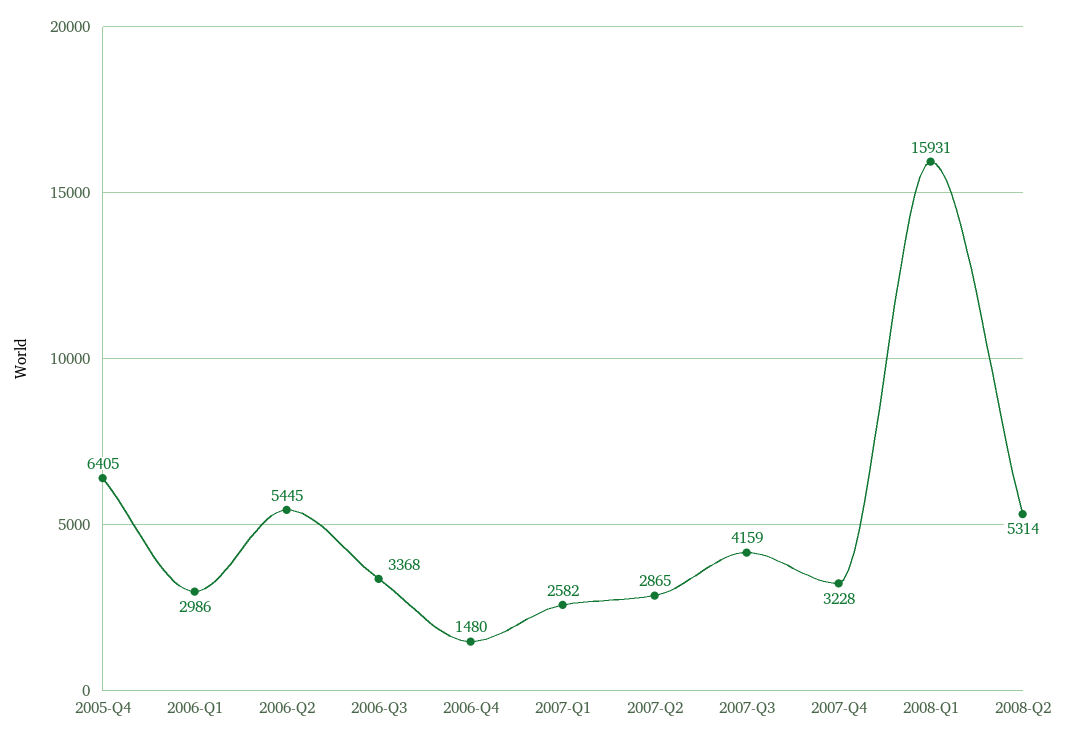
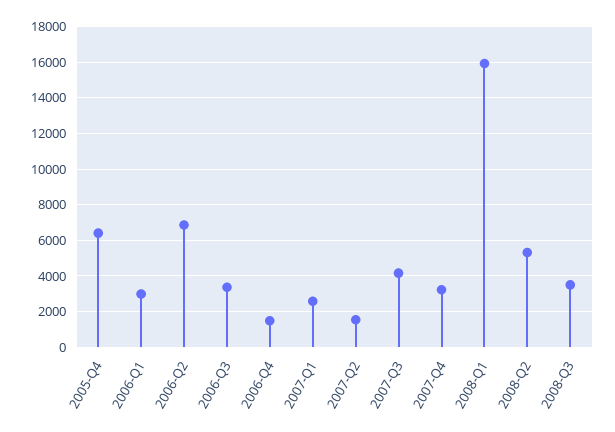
2006-Q2: 5445 -> 7000
2007-Q2: 2865 -> 1500
2008-Q3: none -> 3500

